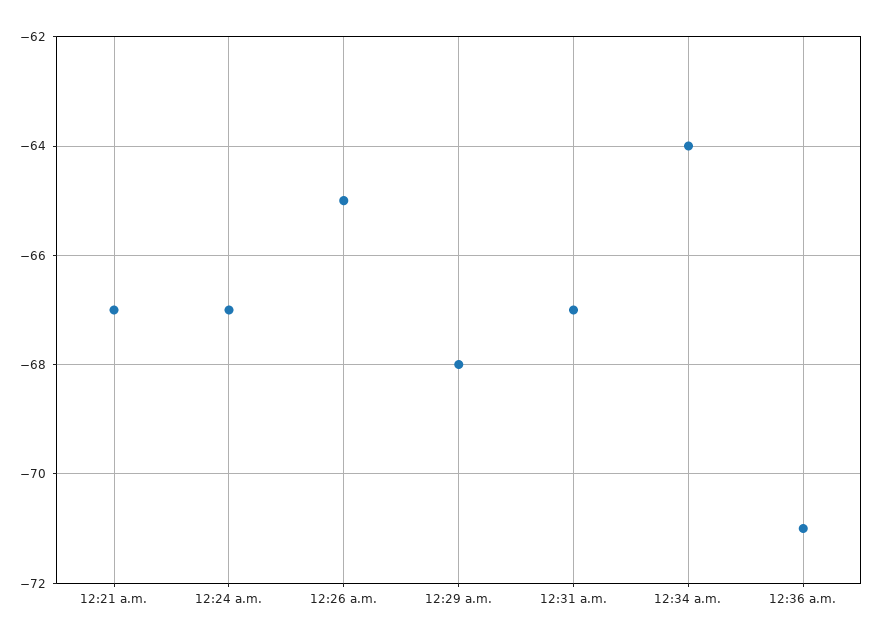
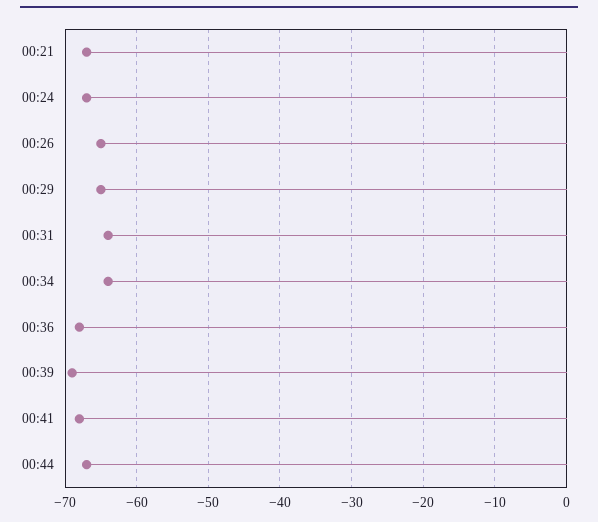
12:29 a.m.: -68 -> -65
12:31 a.m.: -67 -> -64
12:36 a.m.: -71 -> -68
00:39: none -> -69
00:41: none -> -68
00:44: none -> -67

